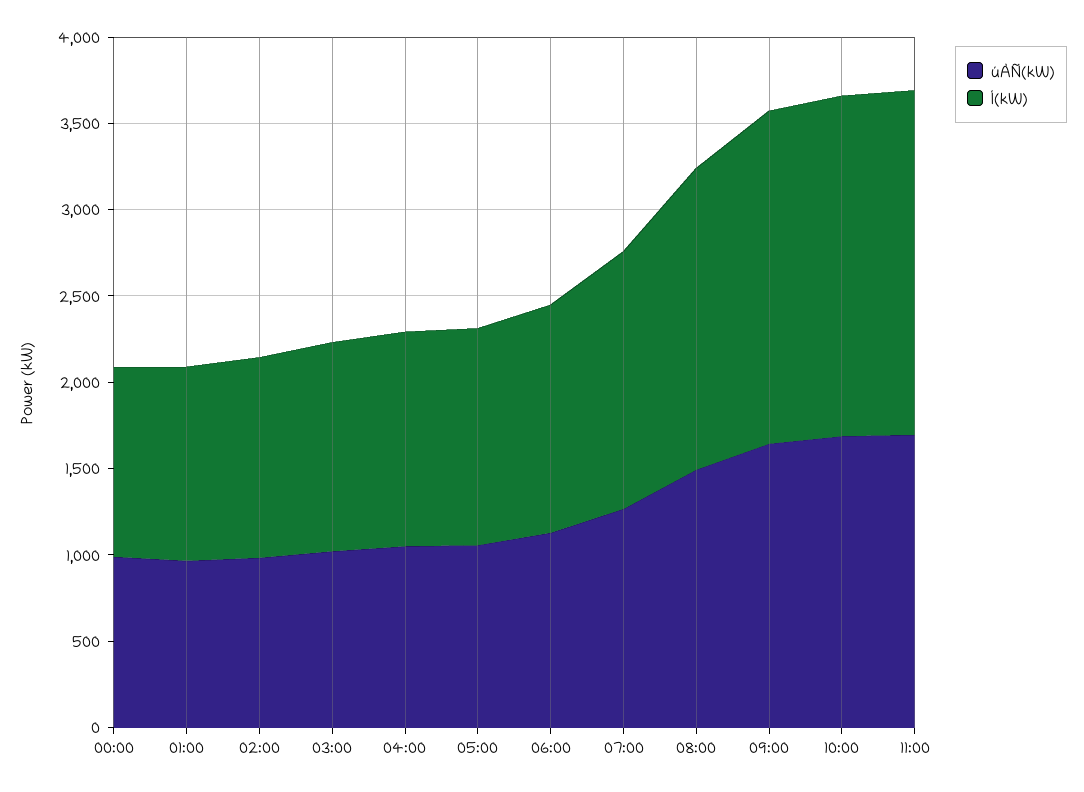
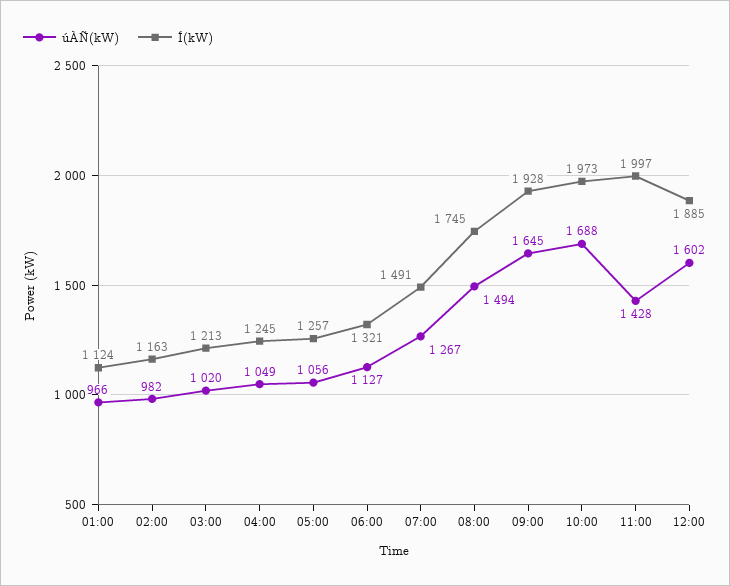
úÀÑ(kW), 00:00: 1000 -> none
Í(kW), 00:00: 1100 -> none
úÀÑ(kW), 11:00: 1700 -> 1428
úÀÑ(kW), 12:00: none -> 1602
Í(kW), 12:00: none -> 1885

